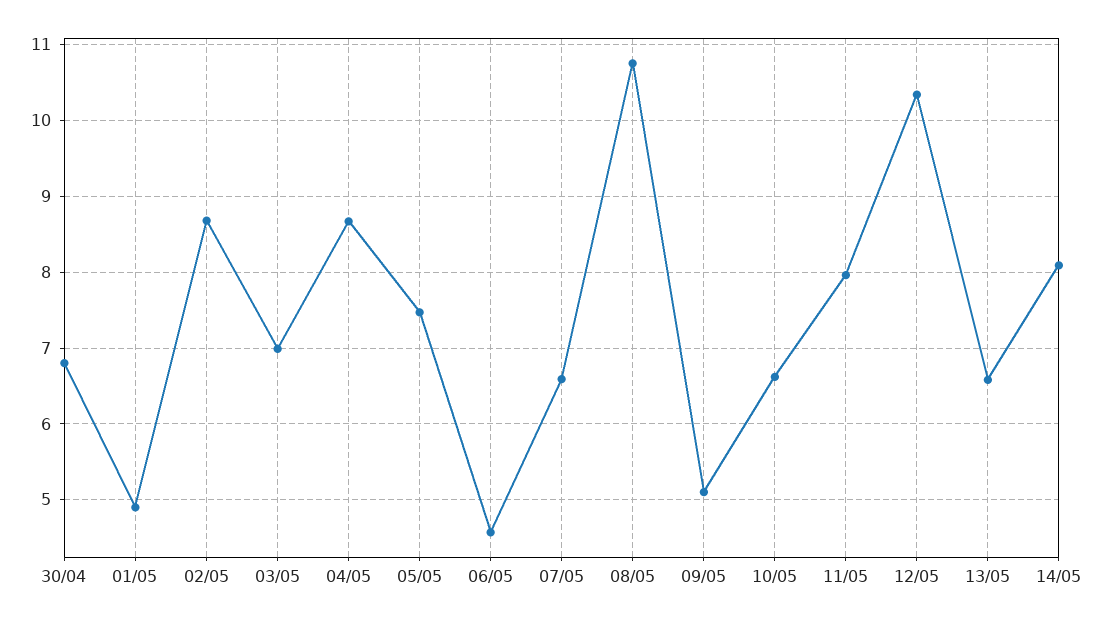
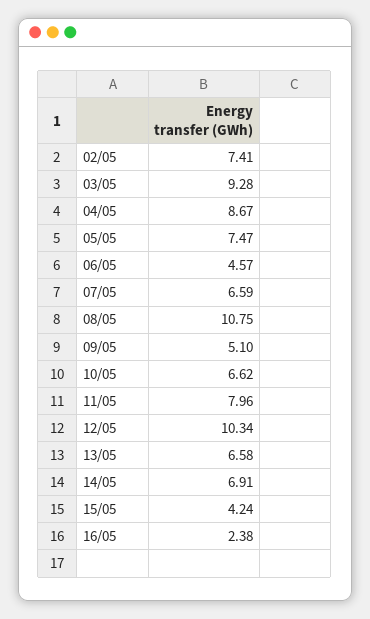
30/04: 6.8 -> none
01/05: 4.9 -> none
02/05: 8.7 -> 7.41
03/05: 7 -> 9.28
14/05: 8.1 -> 6.91
15/05: none -> 4.24
16/05: none -> 2.38

